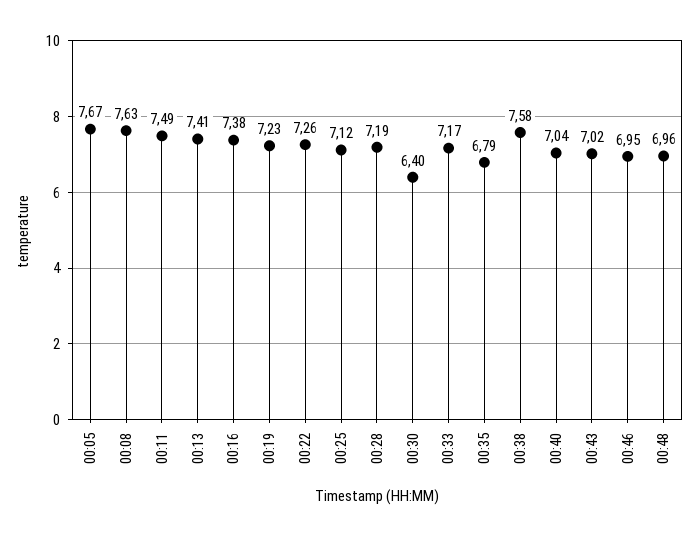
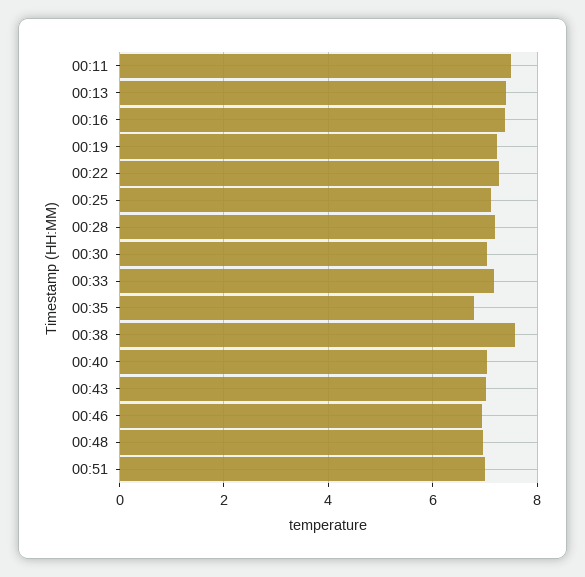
00:05: 7.67 -> none
00:08: 7.63 -> none
00:30: 6.4 -> 7
00:51: none -> 7

